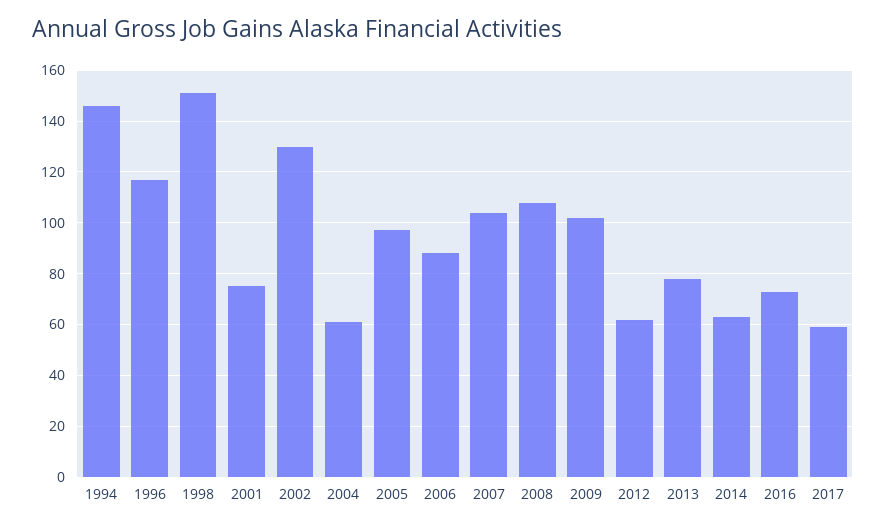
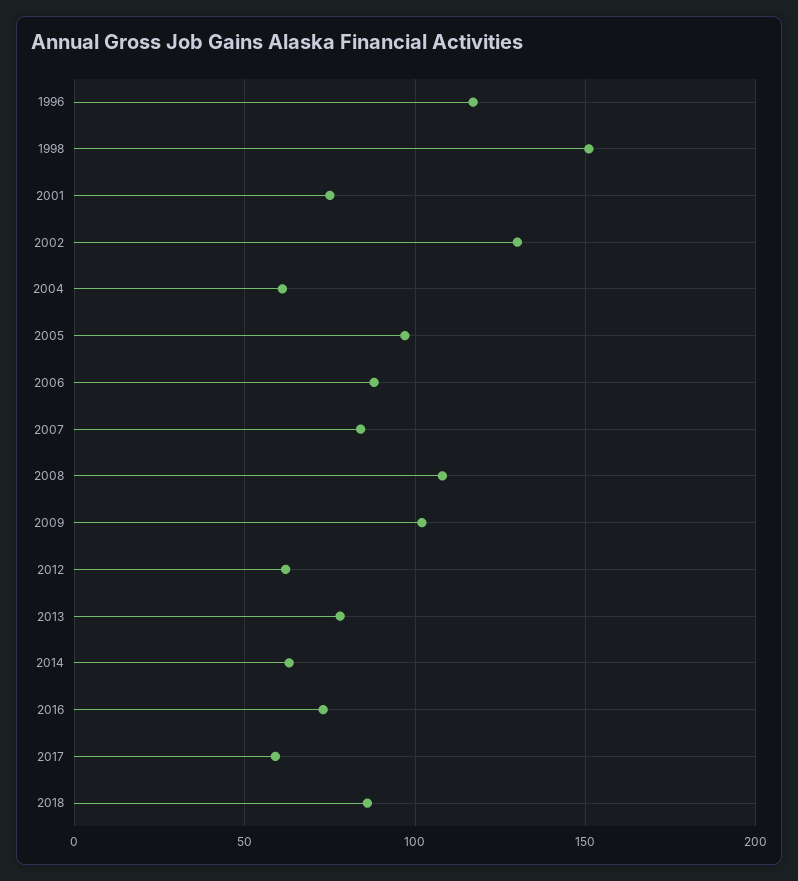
1994: 145 -> none
2007: 105 -> 85
2018: none -> 85

